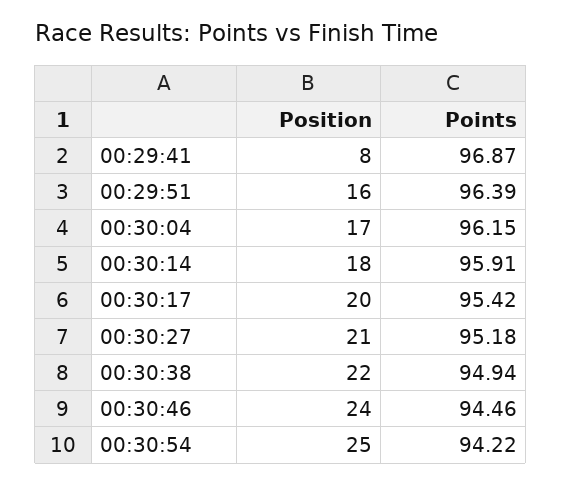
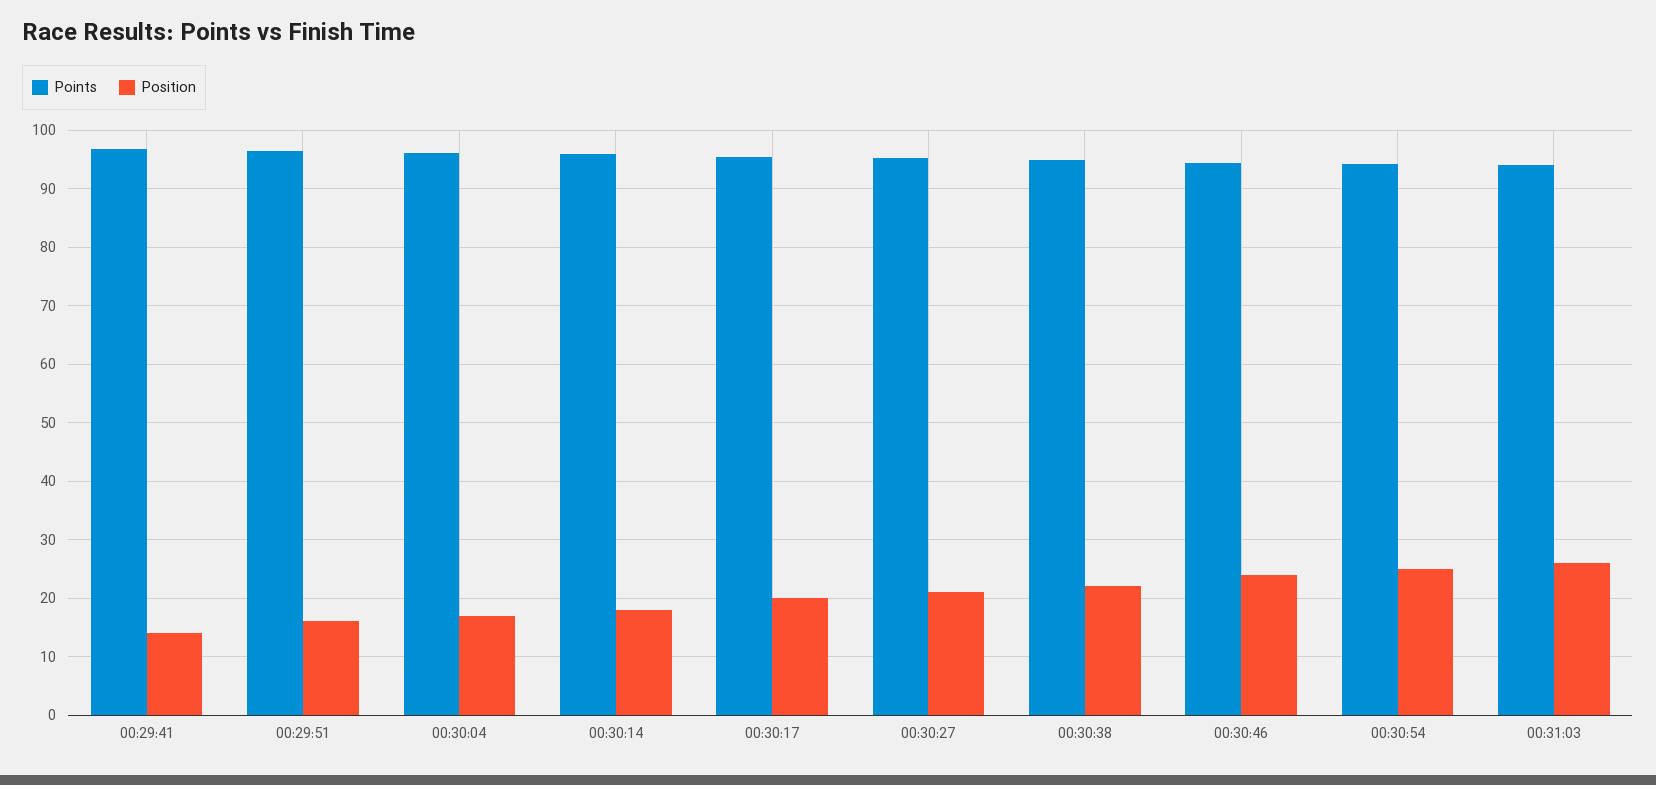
Position, 00:29:41: 8 -> 14
Points, 00:31:03: none -> 94
Position, 00:31:03: none -> 26

